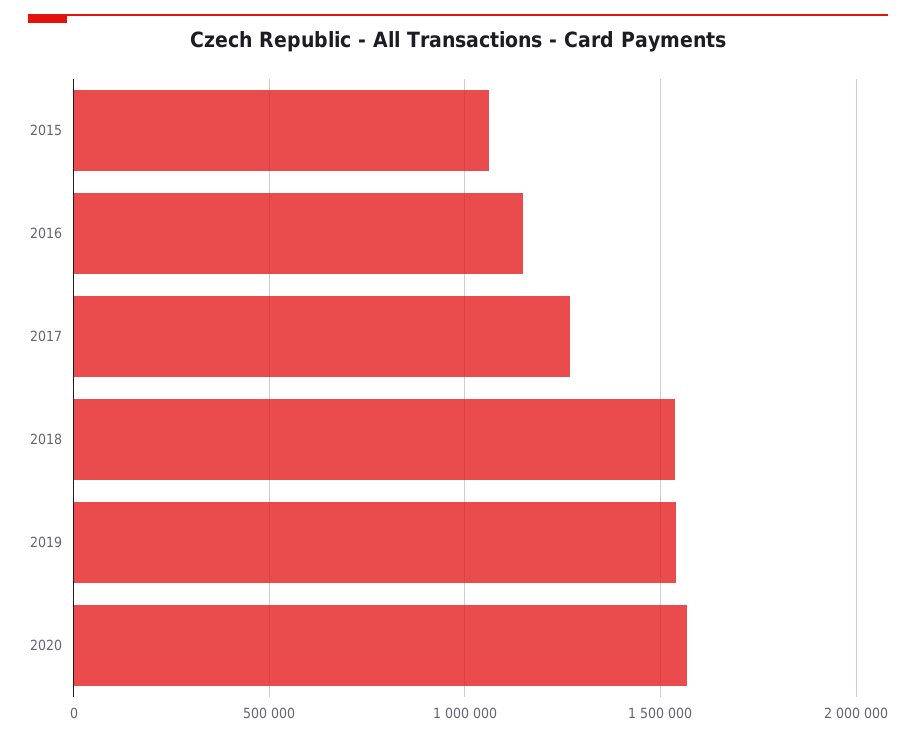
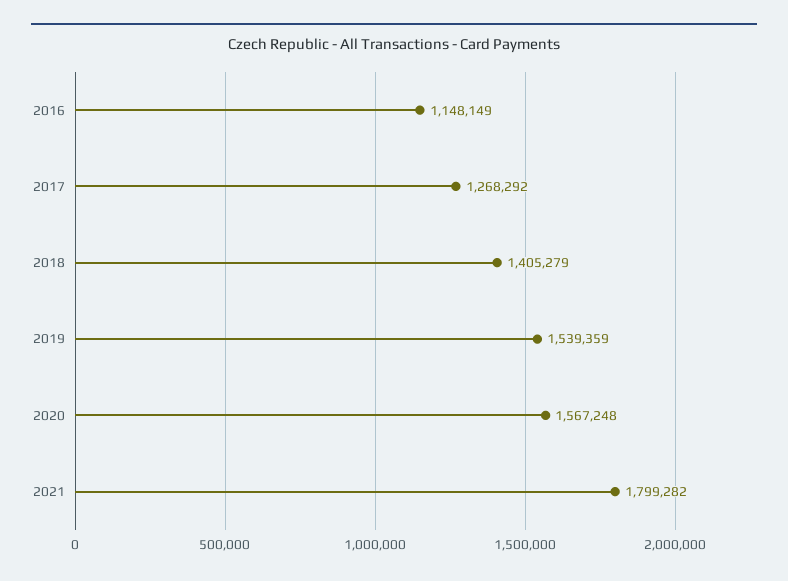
2015: 1050000 -> none
2018: 1550000 -> 1405279
2021: none -> 1799282

